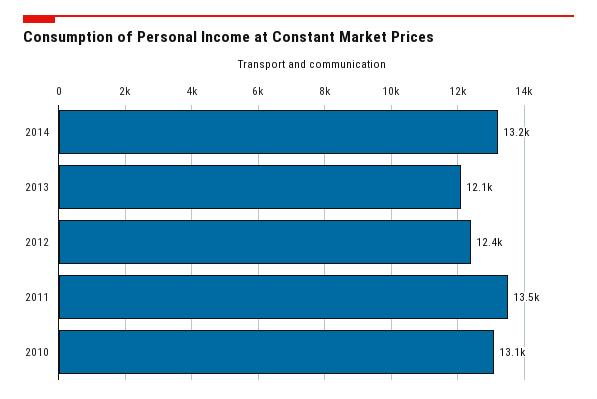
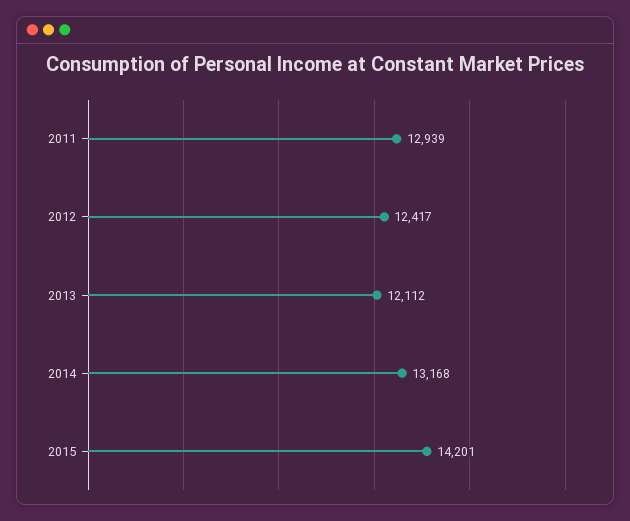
2011: 13500 -> 12939
2010: 13100 -> none
2015: none -> 14201

